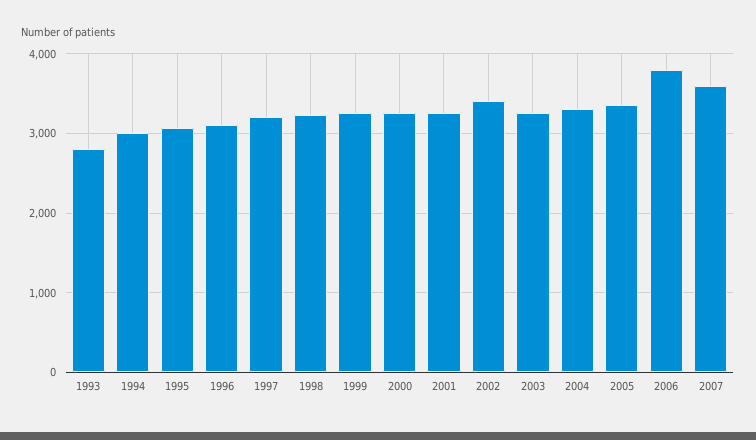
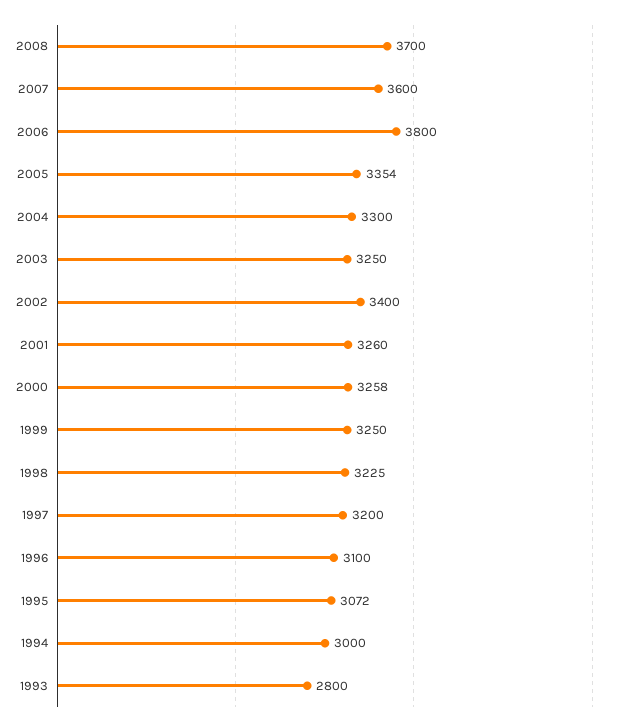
2008: none -> 3700

